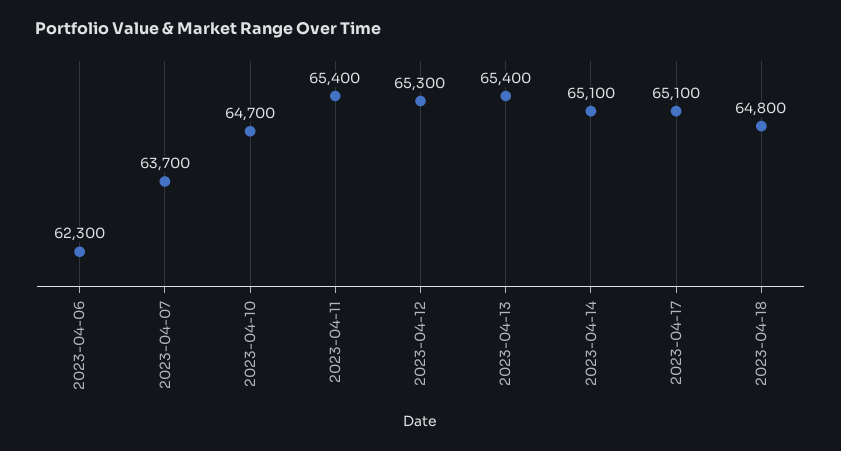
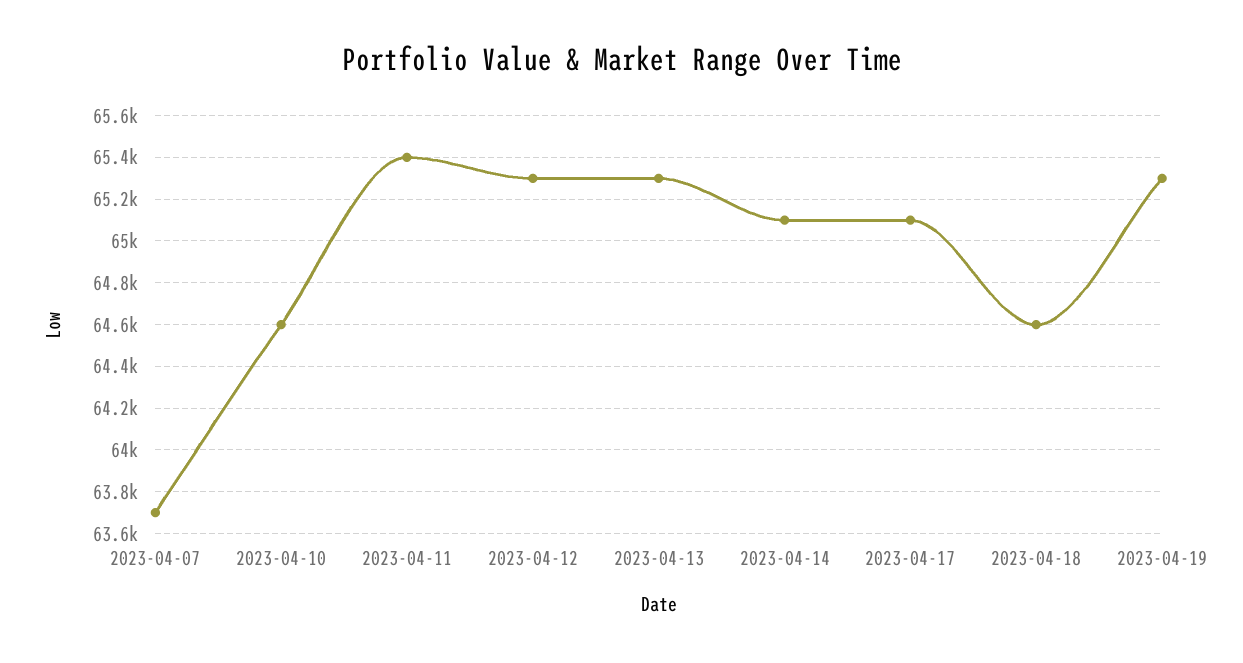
2023-04-06: 62300 -> none
2023-04-10: 64700 -> 64600
2023-04-13: 65400 -> 65300
2023-04-18: 64800 -> 64600
2023-04-19: none -> 65300

